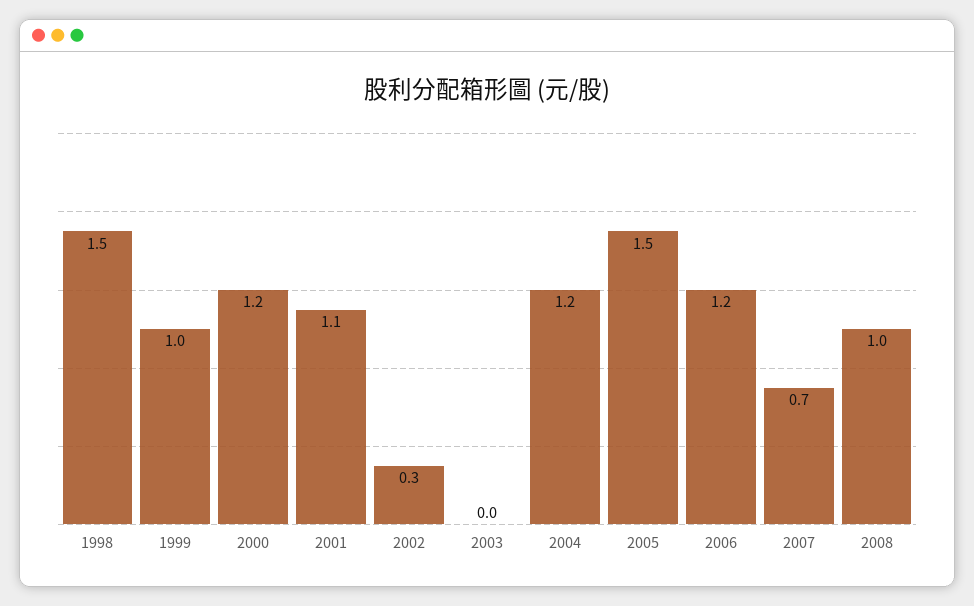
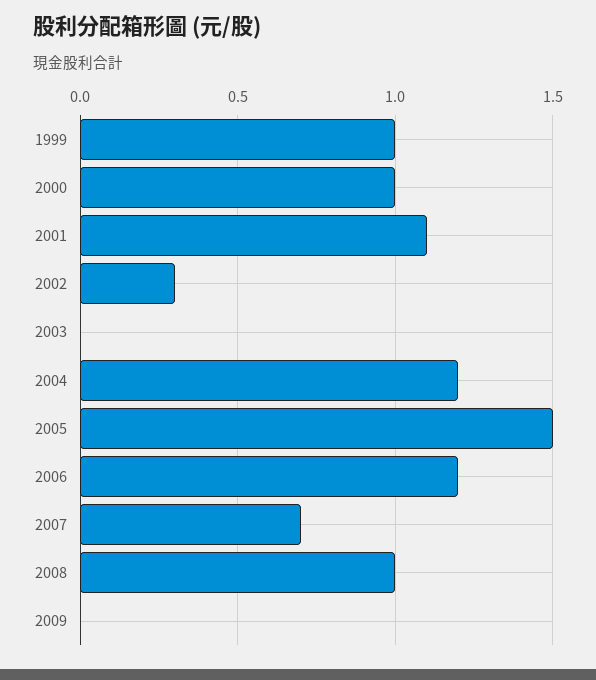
1998: 1.5 -> none
2000: 1.2 -> 1
2009: none -> 0

